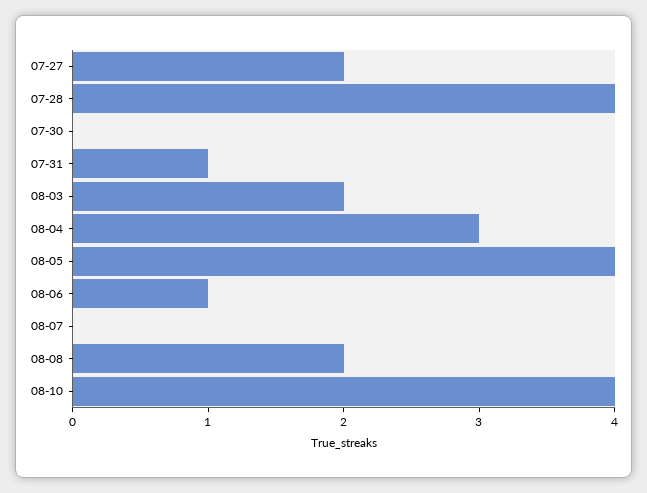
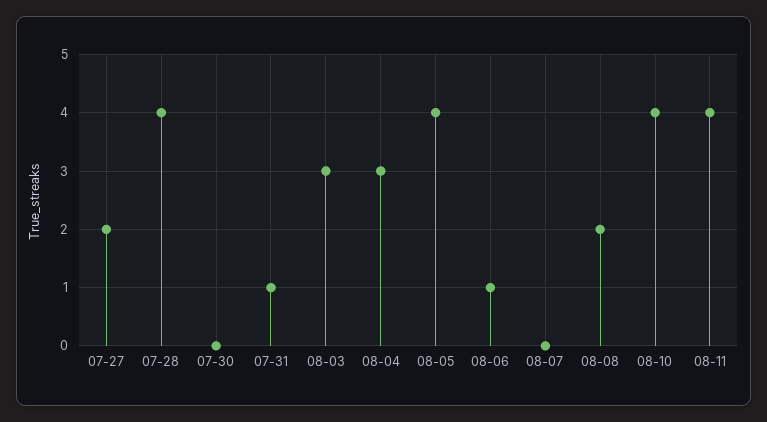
08-03: 2 -> 3
08-11: none -> 4

